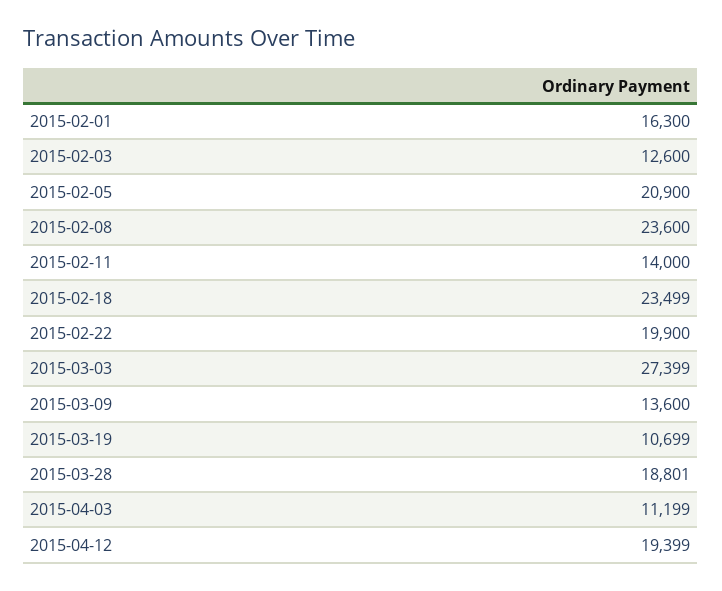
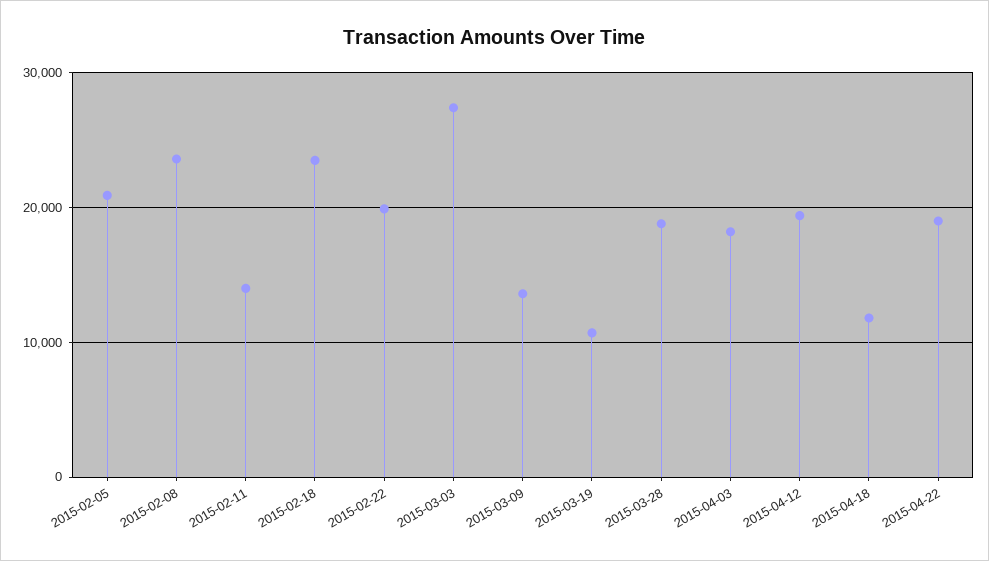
2015-02-01: 16300 -> none
2015-02-03: 12600 -> none
2015-04-03: 11199 -> 18000
2015-04-18: none -> 12000
2015-04-22: none -> 19000

